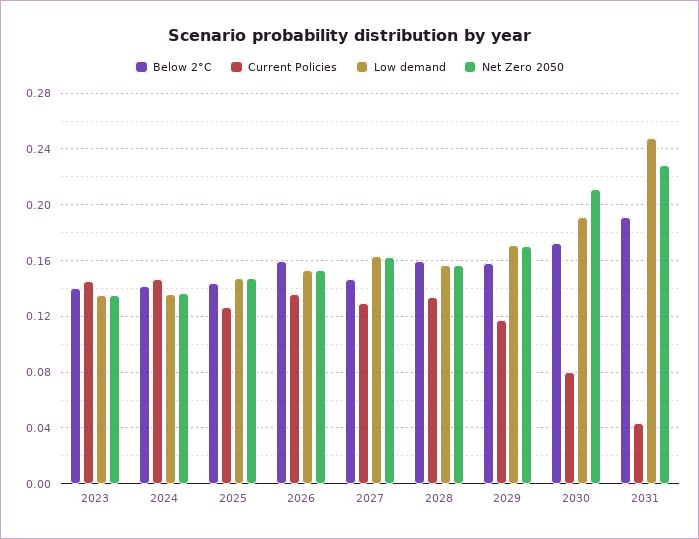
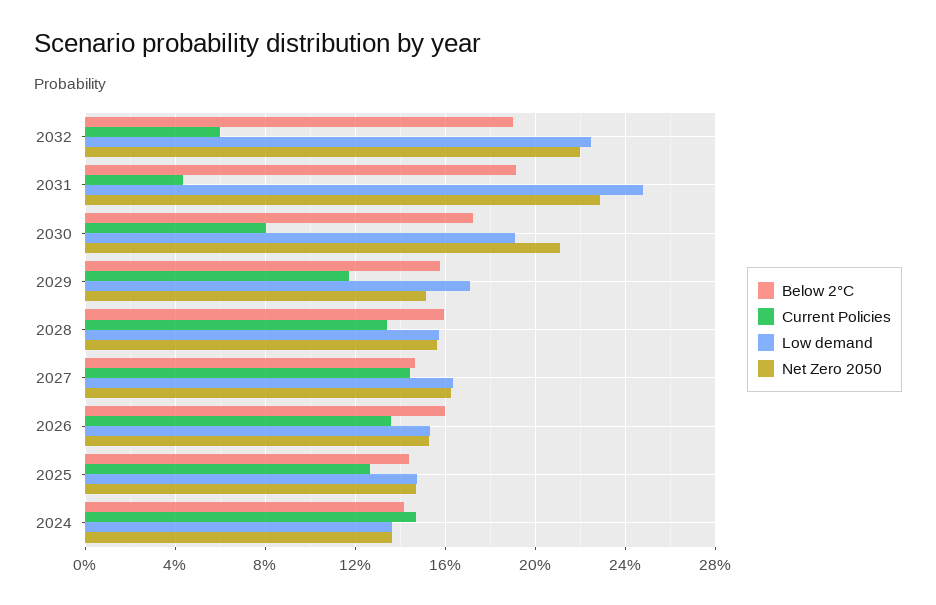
Below 2°C, 2023: 0.14 -> none
Current Policies, 2023: 0.145 -> none
Low demand, 2023: 0.135 -> none
Net Zero 2050, 2023: 0.135 -> none
Current Policies, 2027: 0.13 -> 0.145
Net Zero 2050, 2029: 0.17 -> 0.15
Below 2°C, 2032: none -> 0.19
Current Policies, 2032: none -> 0.06
Low demand, 2032: none -> 0.225
Net Zero 2050, 2032: none -> 0.22

